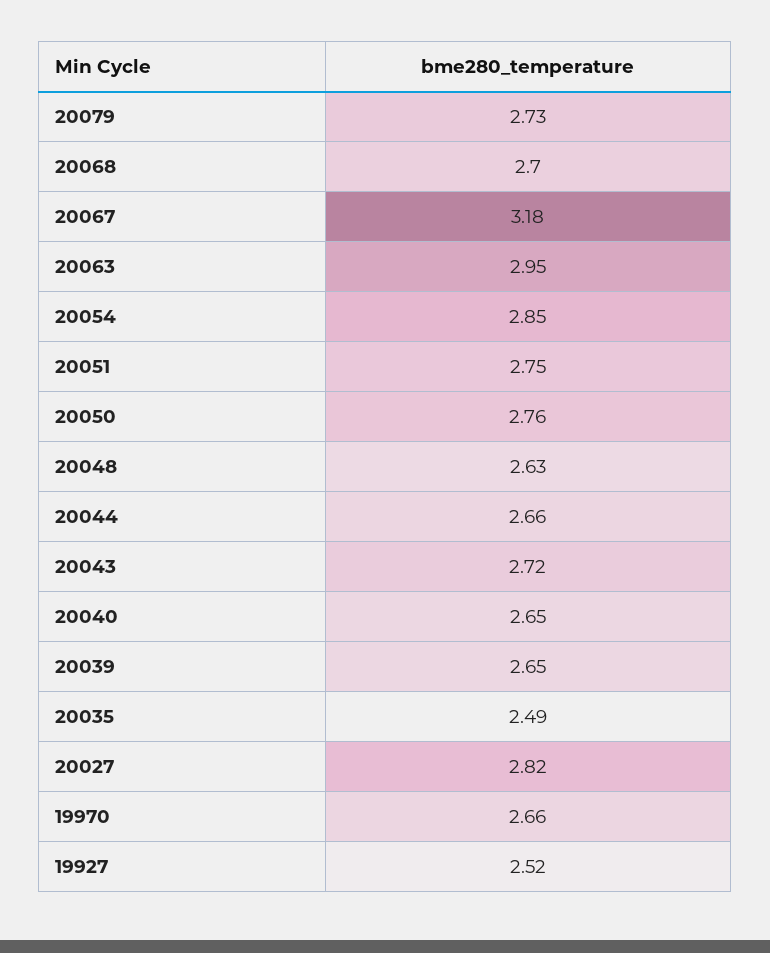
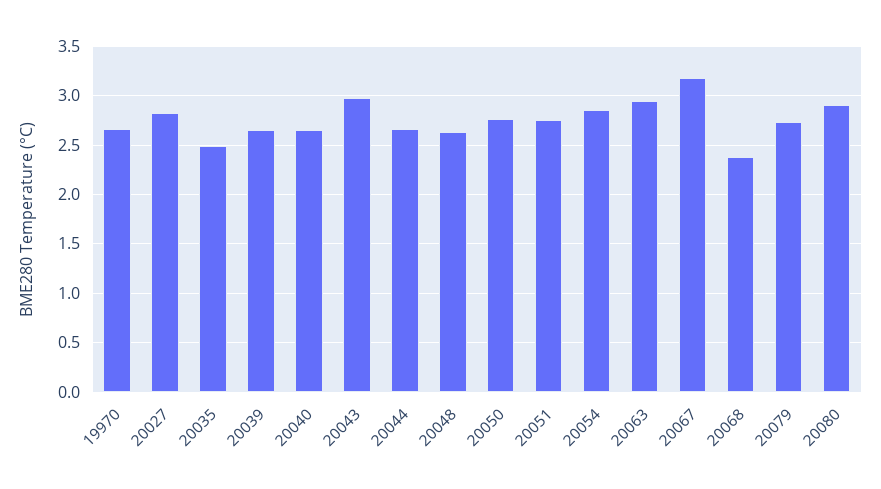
20068: 2.7 -> 2.4
20043: 2.72 -> 3
19927: 2.52 -> none
20080: none -> 2.9

